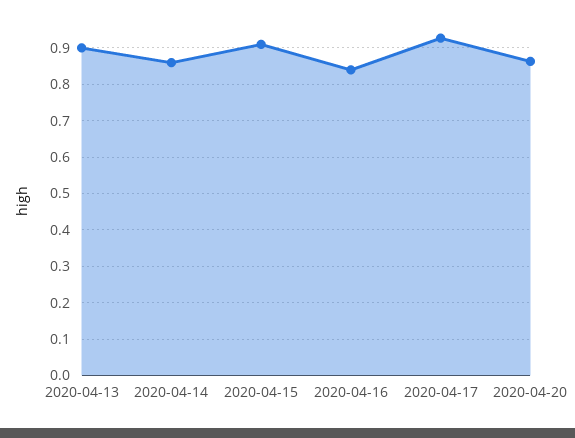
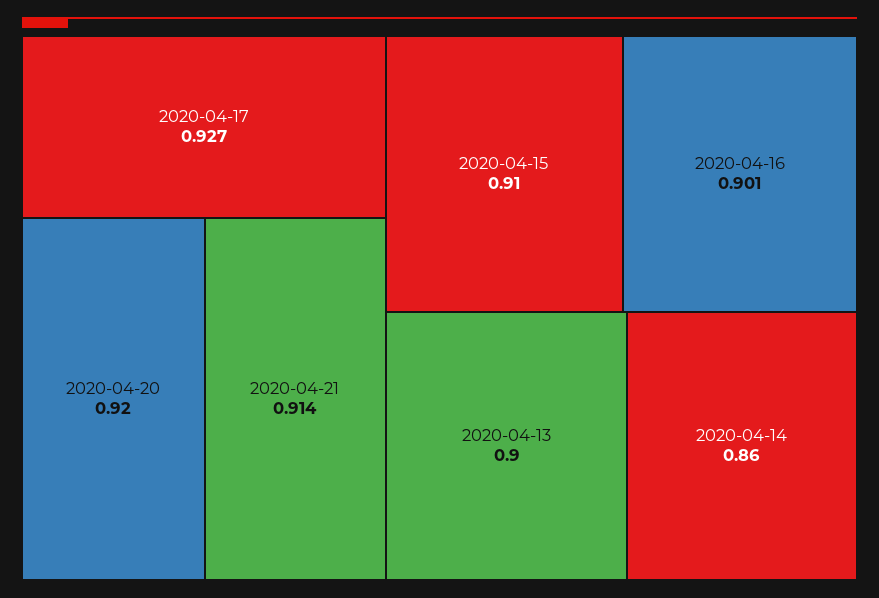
2020-04-16: 0.84 -> 0.901
2020-04-20: 0.86 -> 0.92
2020-04-21: none -> 0.914

